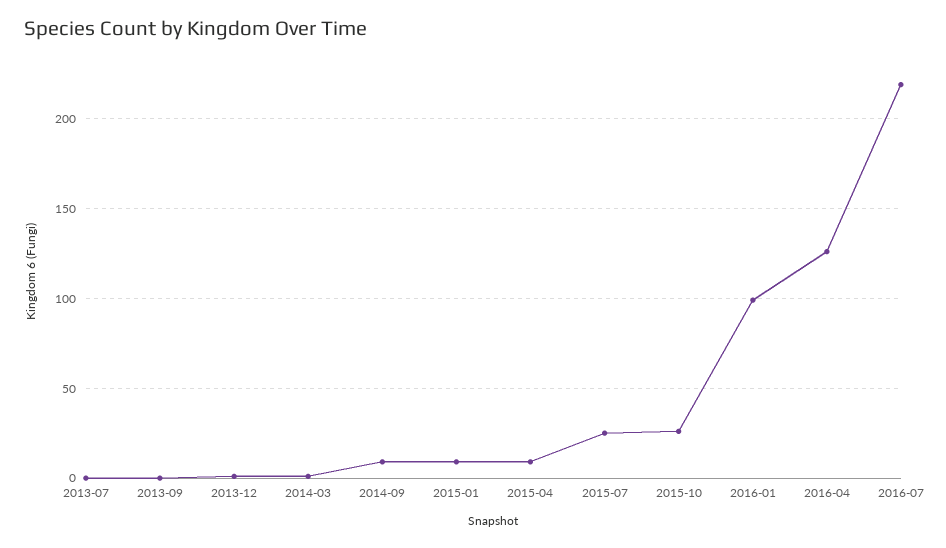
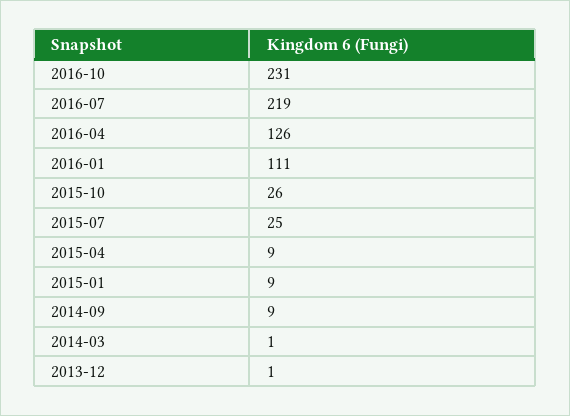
2013-07: 0 -> none
2013-09: 0 -> none
2016-01: 100 -> 111
2016-10: none -> 231

